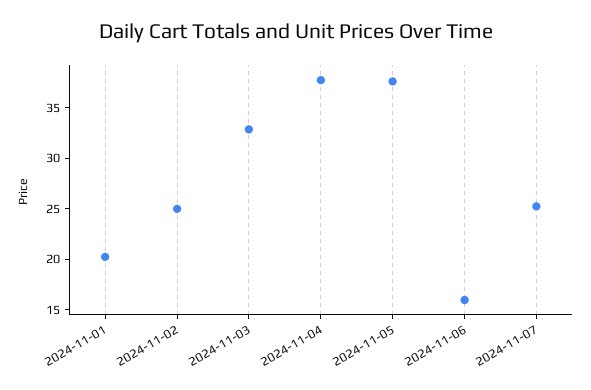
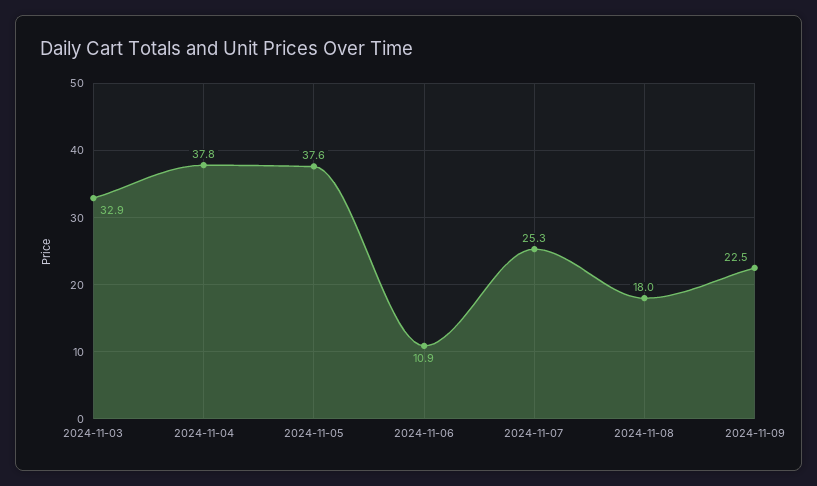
2024-11-01: 20 -> none
2024-11-02: 25 -> none
2024-11-06: 16 -> 10.9
2024-11-08: none -> 18
2024-11-09: none -> 22.5

